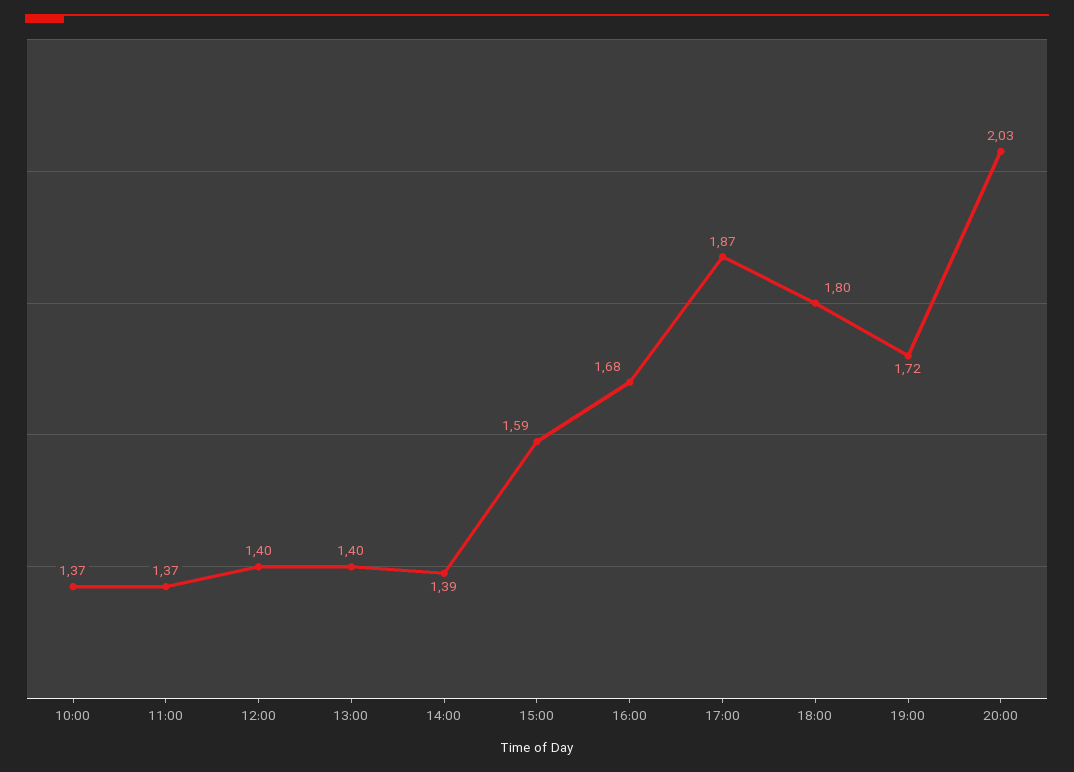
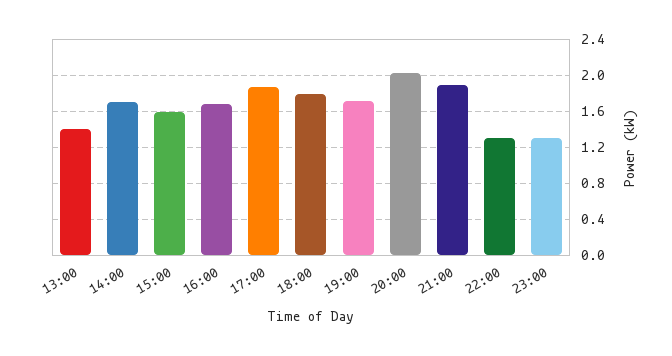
10:00: 1.37 -> none
11:00: 1.37 -> none
12:00: 1.4 -> none
14:00: 1.39 -> 1.7
21:00: none -> 1.9
22:00: none -> 1.3
23:00: none -> 1.3

